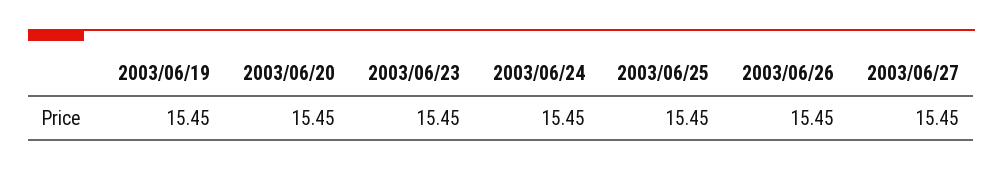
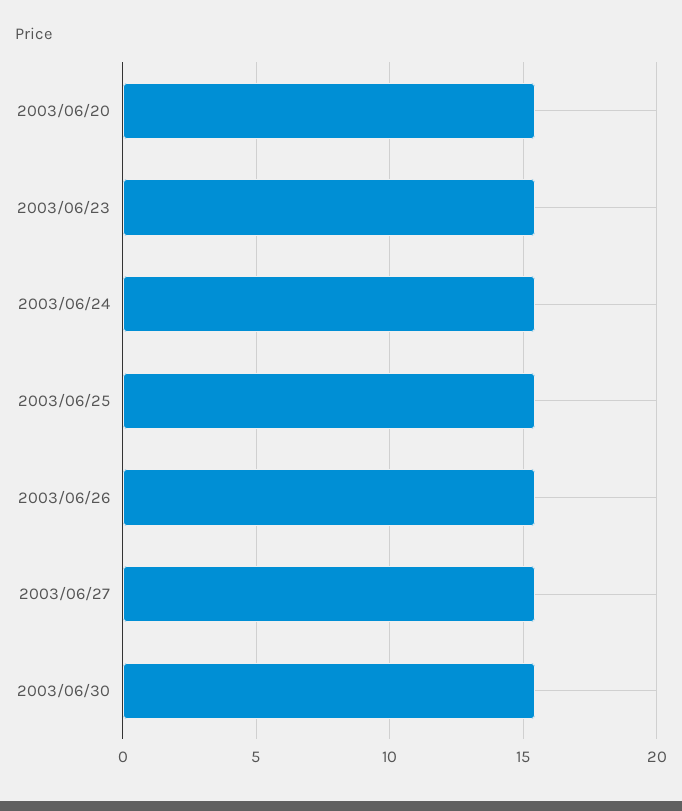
2003/06/19: 15.45 -> none
2003/06/30: none -> 15.5

